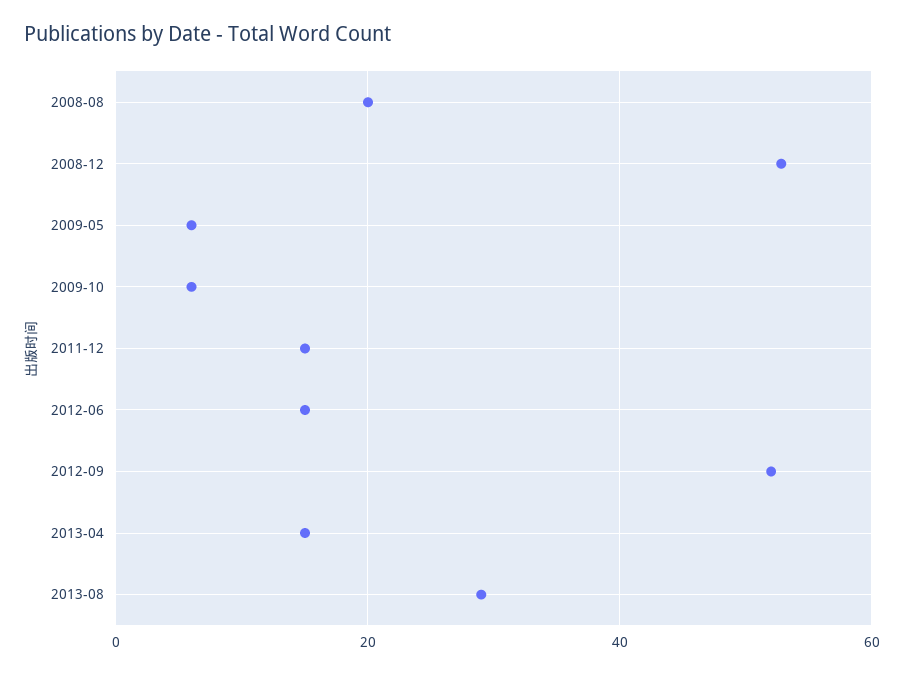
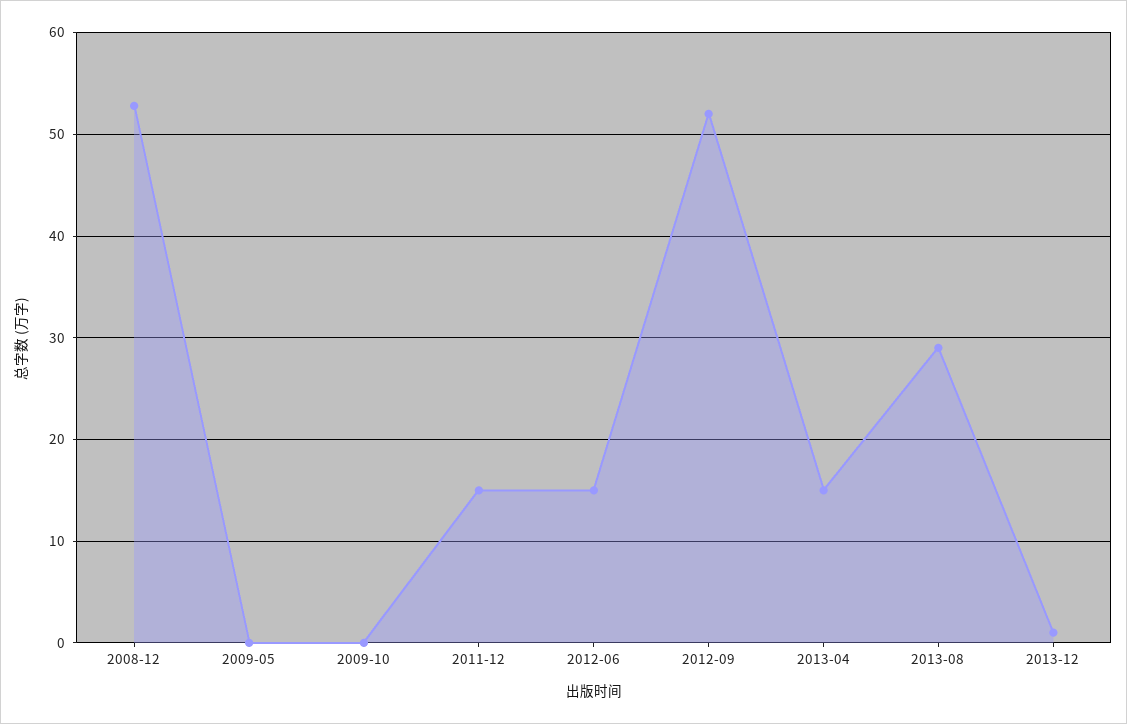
2008-08: 20 -> none
2009-05: 6 -> 0
2009-10: 6 -> 0
2013-12: none -> 1

